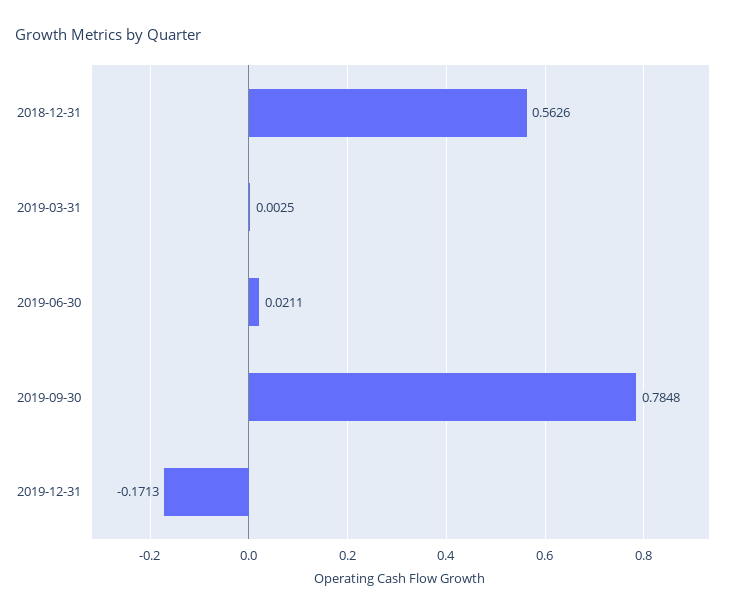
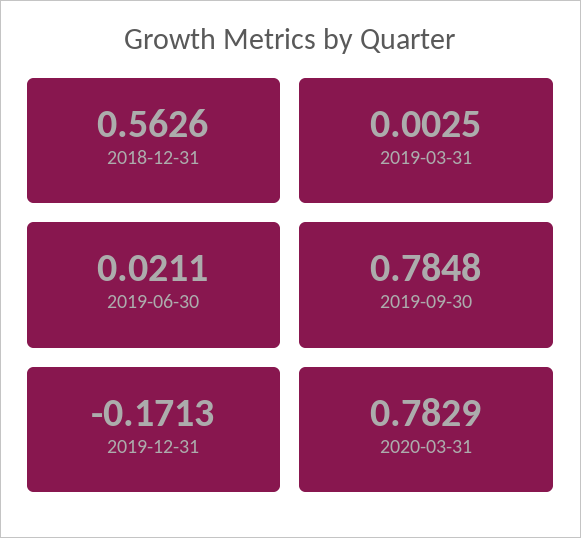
2020-03-31: none -> 0.7829

